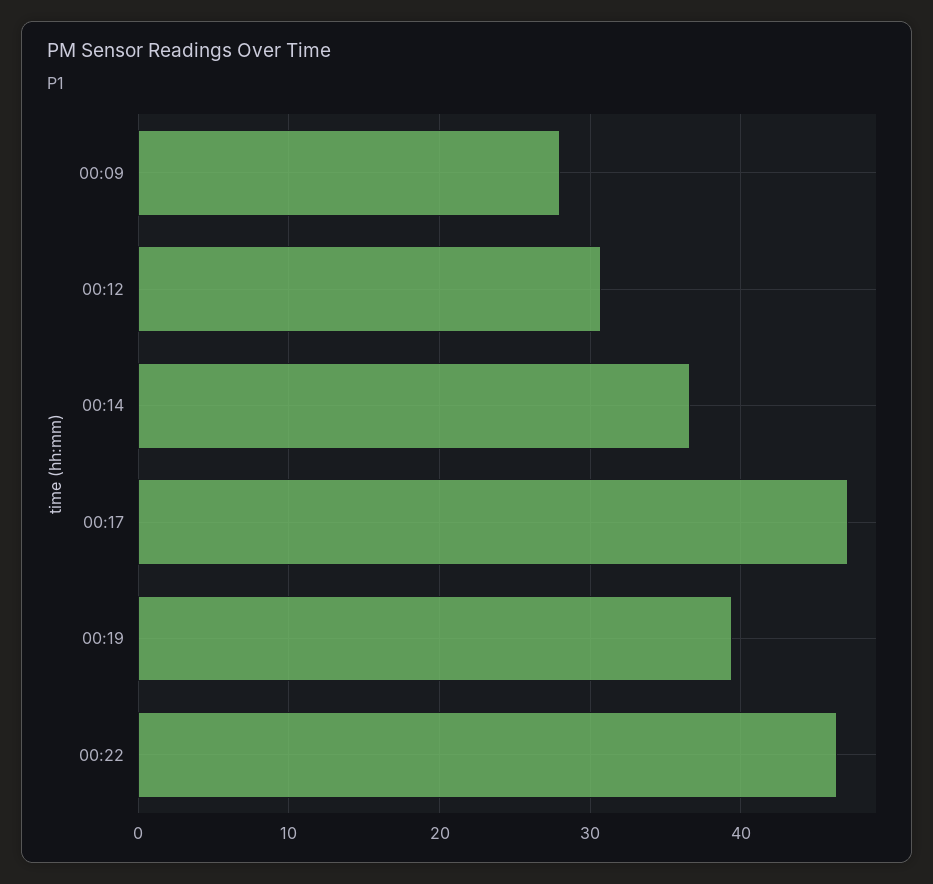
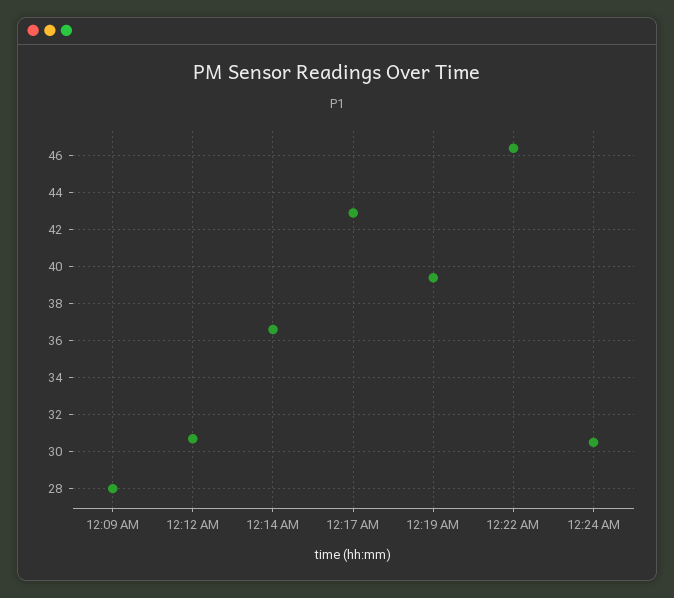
00:17: 47 -> 43
12:24 AM: none -> 30.5

